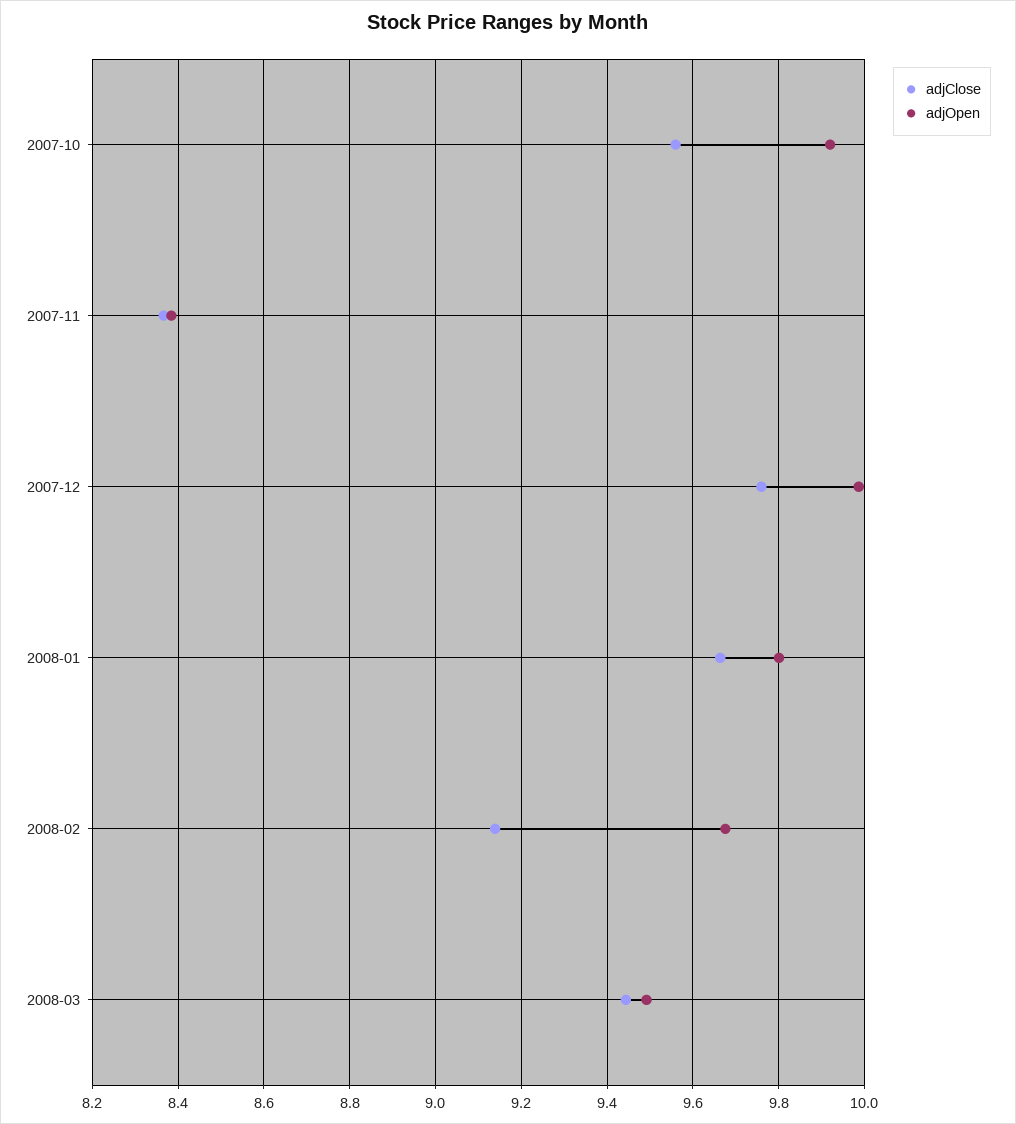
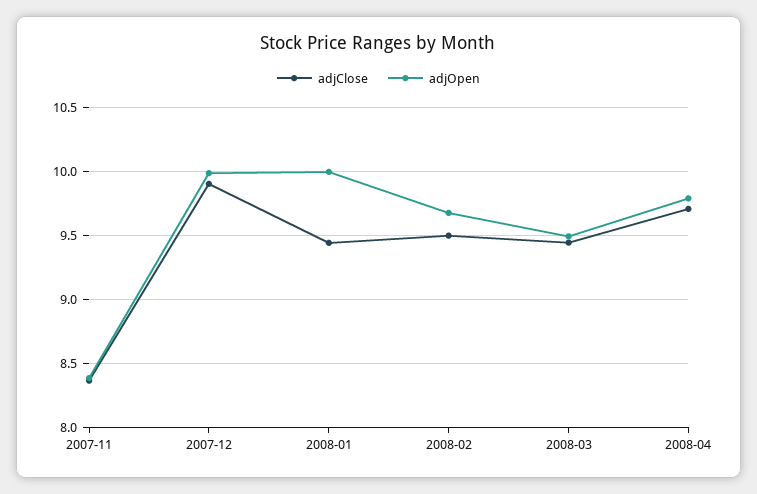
adjClose, 2007-10: 9.56 -> none
adjOpen, 2007-10: 9.92 -> none
adjClose, 2007-12: 9.76 -> 9.9
adjClose, 2008-01: 9.66 -> 9.45
adjOpen, 2008-01: 9.8 -> 10
adjClose, 2008-02: 9.14 -> 9.5
adjClose, 2008-04: none -> 9.7
adjOpen, 2008-04: none -> 9.8

